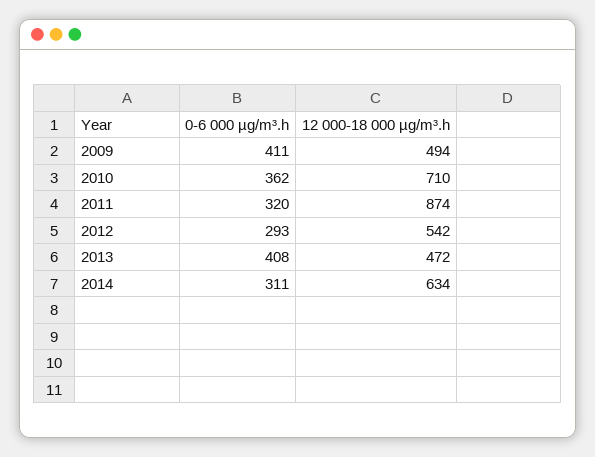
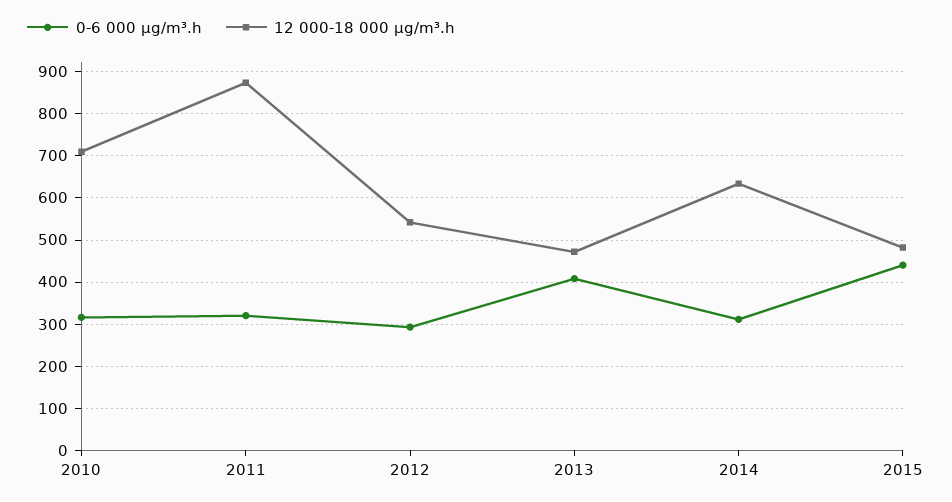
0-6 000 µg/m³.h, 2009: 411 -> none
12 000-18 000 µg/m³.h, 2009: 494 -> none
0-6 000 µg/m³.h, 2010: 362 -> 320
0-6 000 µg/m³.h, 2015: none -> 440
12 000-18 000 µg/m³.h, 2015: none -> 480

